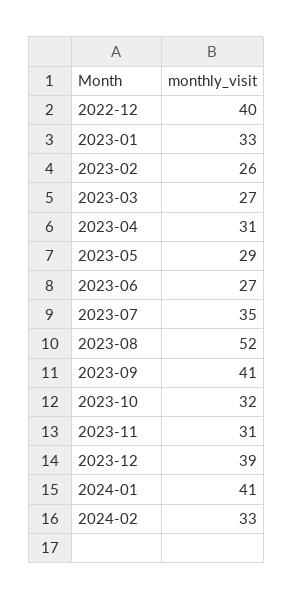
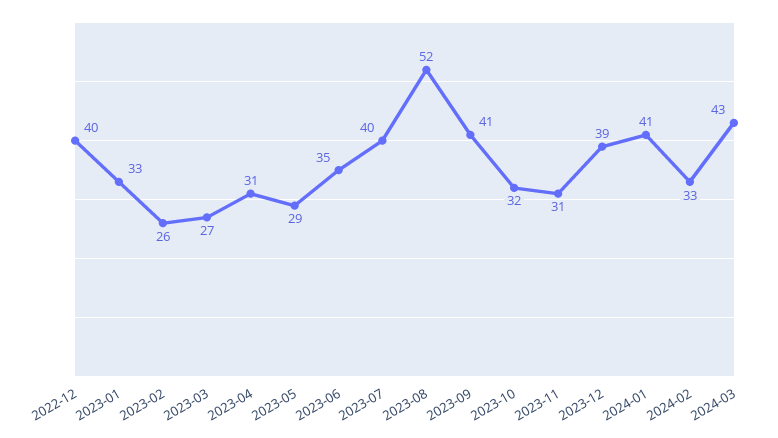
2023-06: 27 -> 35
2023-07: 35 -> 40
2024-03: none -> 43

